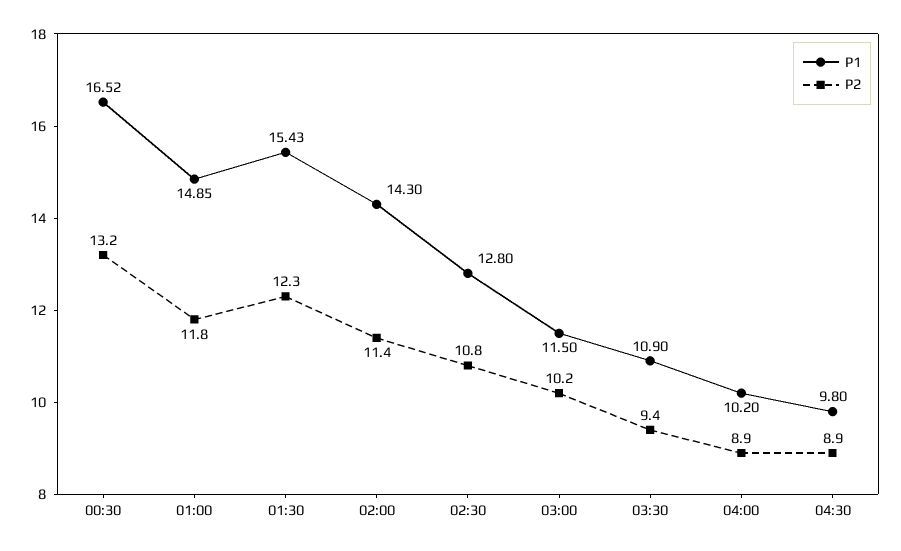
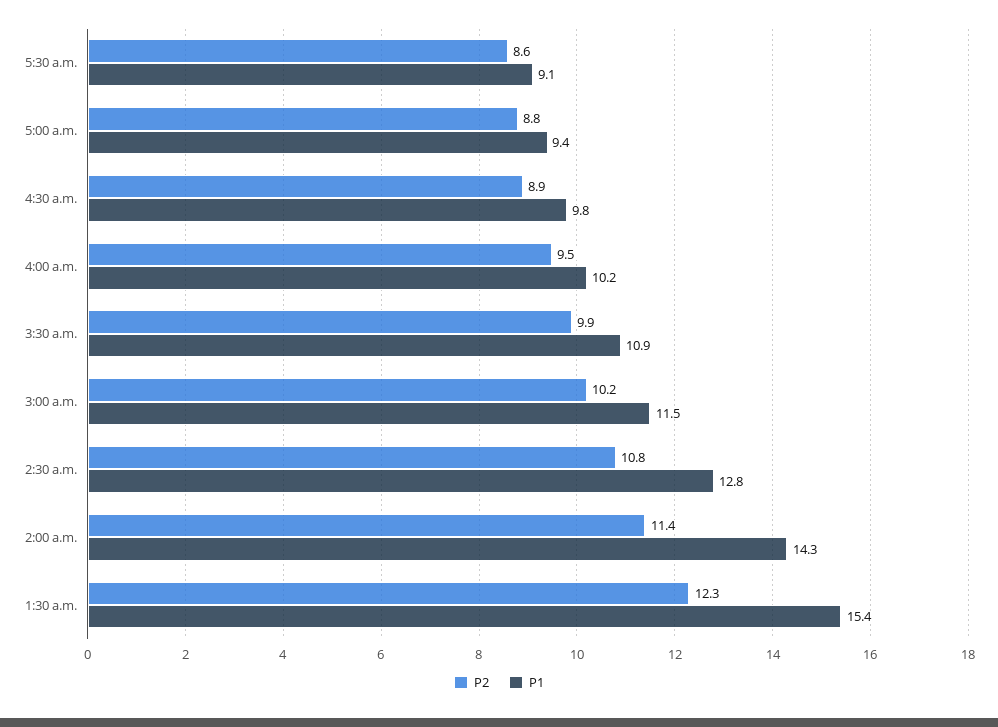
P1, 00:30: 16.52 -> none
P2, 00:30: 13.2 -> none
P1, 01:00: 14.85 -> none
P2, 01:00: 11.8 -> none
P2, 03:30: 9.4 -> 9.9
P2, 04:00: 8.9 -> 9.5
P2, 5:30 a.m.: none -> 8.6
P1, 5:30 a.m.: none -> 9.1
P2, 5:00 a.m.: none -> 8.8
P1, 5:00 a.m.: none -> 9.4

